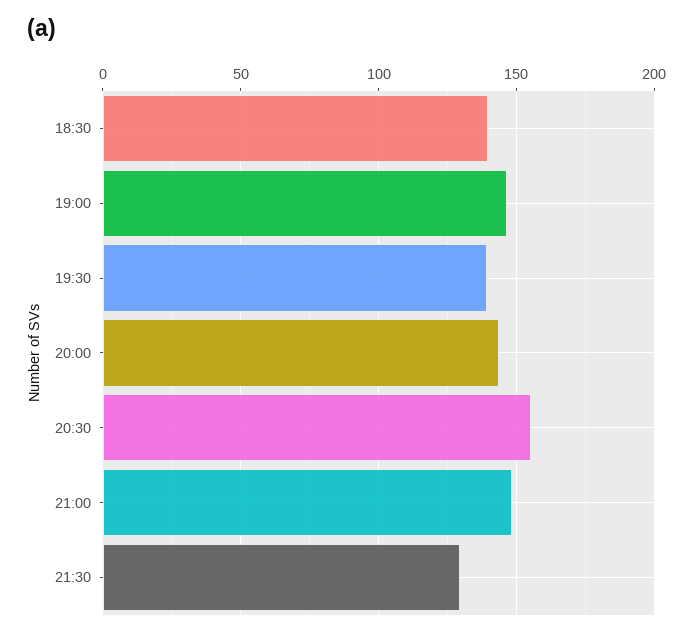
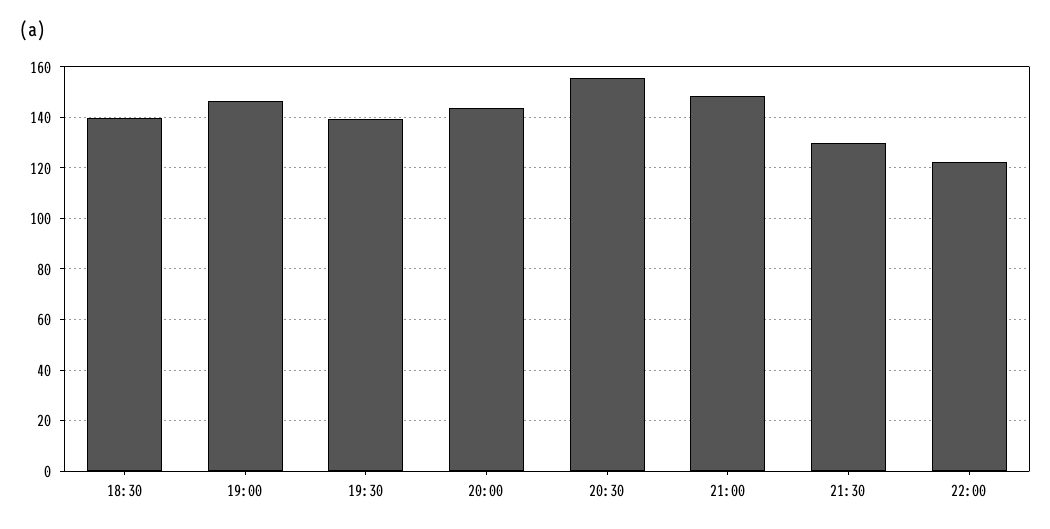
22:00: none -> 122.5

